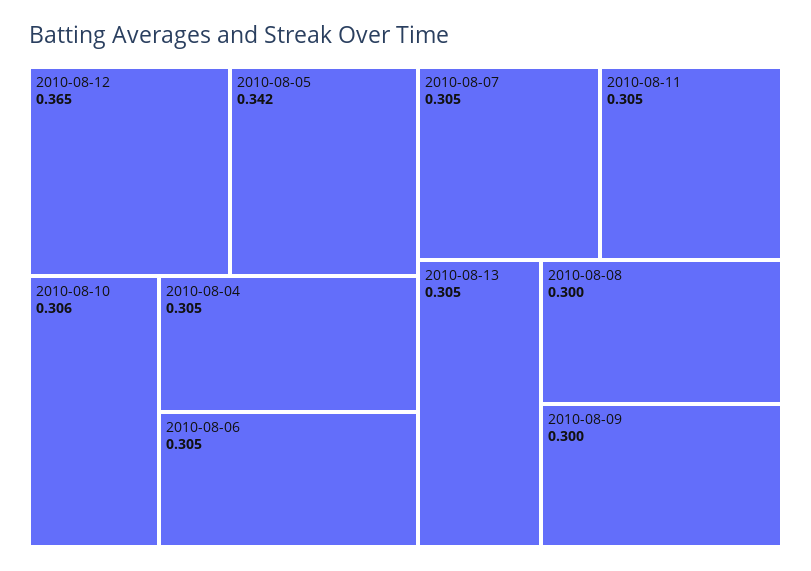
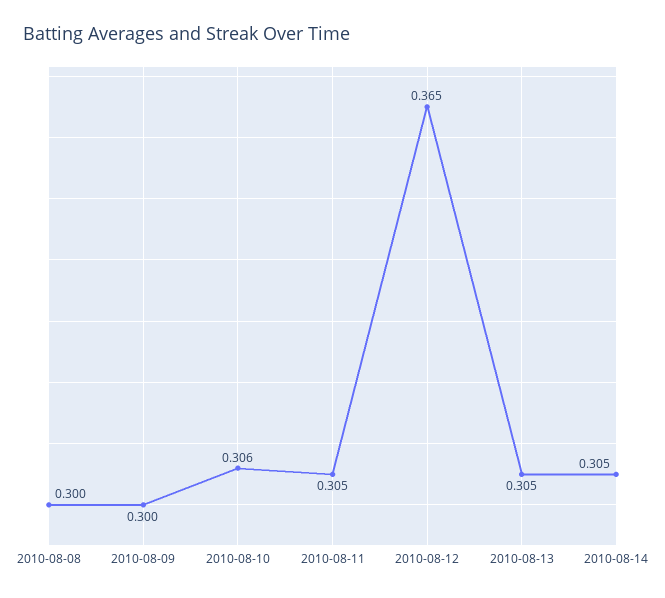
2010-08-05: 0.342 -> none
2010-08-04: 0.305 -> none
2010-08-06: 0.305 -> none
2010-08-07: 0.305 -> none
2010-08-14: none -> 0.305

